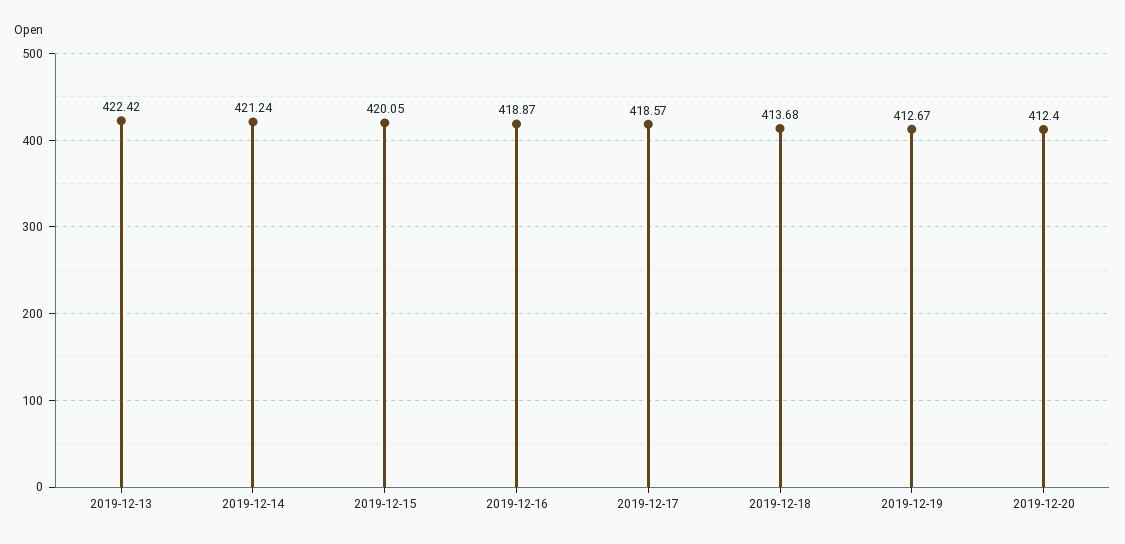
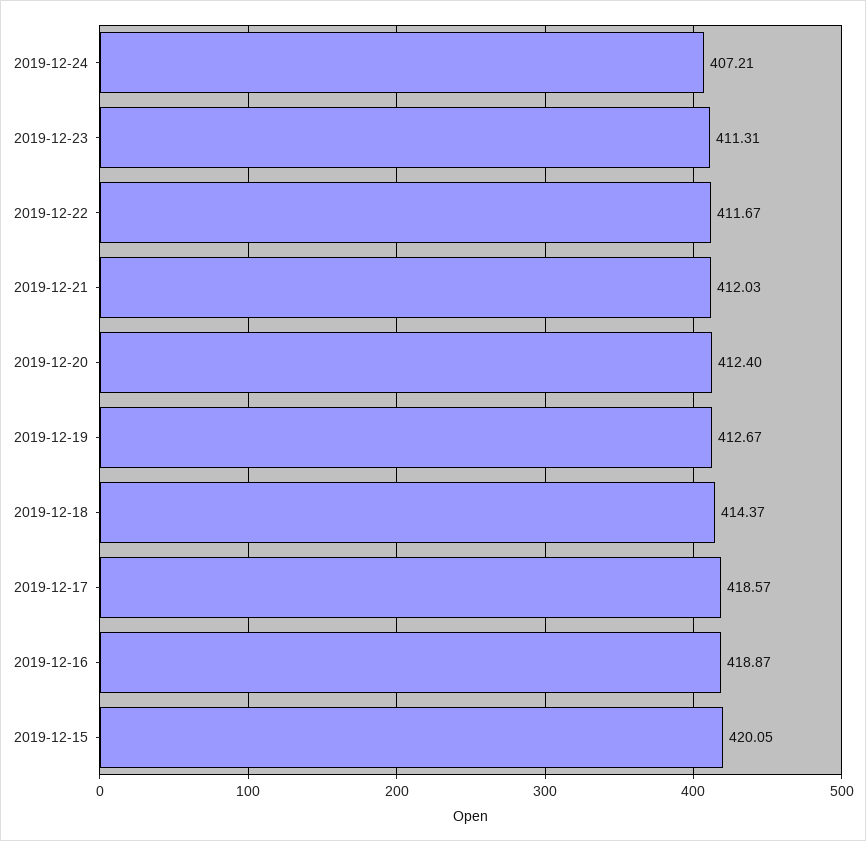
2019-12-13: 422.42 -> none
2019-12-14: 421.24 -> none
2019-12-18: 413.68 -> 414.37
2019-12-24: none -> 407.21
2019-12-23: none -> 411.31
2019-12-22: none -> 411.67
2019-12-21: none -> 412.03

